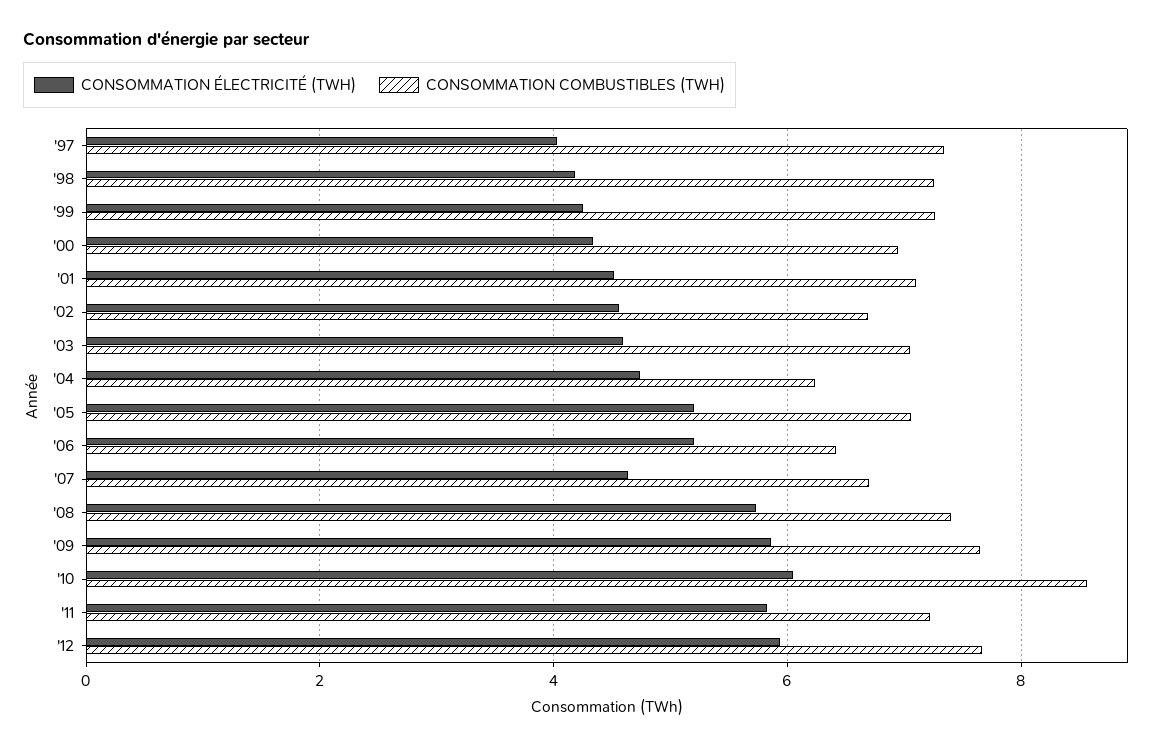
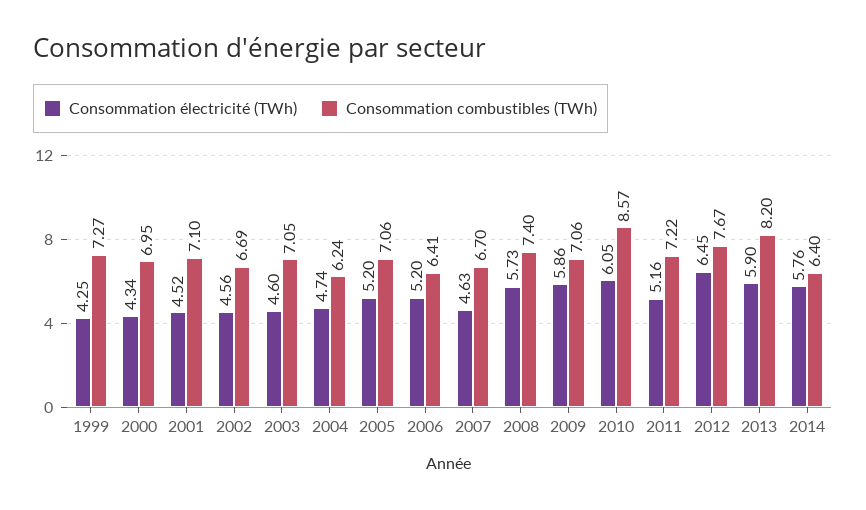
CONSOMMATION ÉLECTRICITÉ (TWH), '97: 4 -> none
CONSOMMATION COMBUSTIBLES (TWH), '97: 7.4 -> none
CONSOMMATION ÉLECTRICITÉ (TWH), '98: 4.2 -> none
CONSOMMATION COMBUSTIBLES (TWH), '98: 7.2 -> none
CONSOMMATION COMBUSTIBLES (TWH), '09: 7.6 -> 7.06
CONSOMMATION ÉLECTRICITÉ (TWH), '11: 5.8 -> 5.16
CONSOMMATION ÉLECTRICITÉ (TWH), '12: 6 -> 6.45
CONSOMMATION ÉLECTRICITÉ (TWH), 2013: none -> 5.9
CONSOMMATION COMBUSTIBLES (TWH), 2013: none -> 8.2
CONSOMMATION ÉLECTRICITÉ (TWH), 2014: none -> 5.76
CONSOMMATION COMBUSTIBLES (TWH), 2014: none -> 6.4

